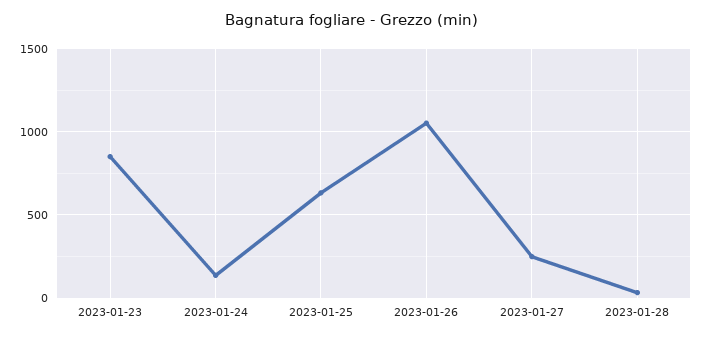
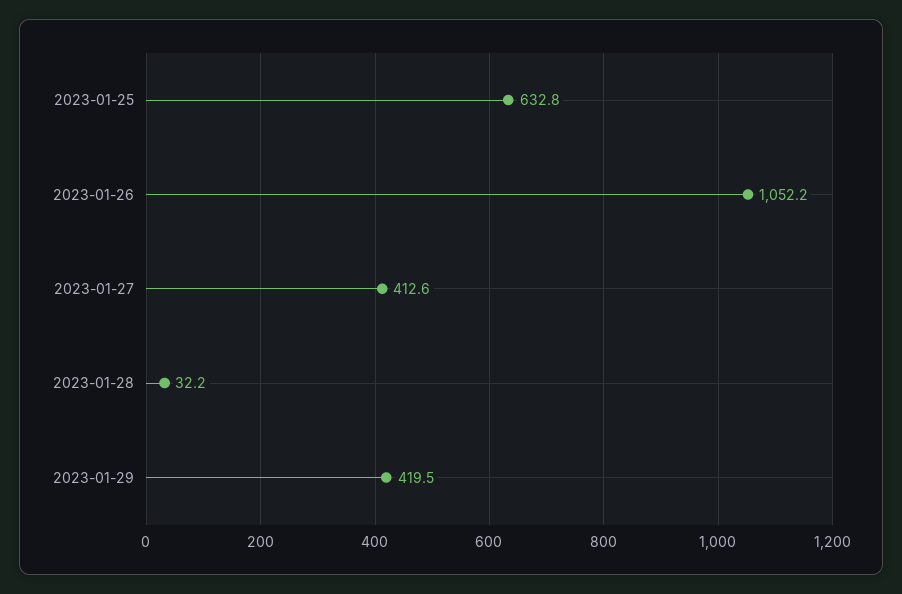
2023-01-23: 850 -> none
2023-01-24: 150 -> none
2023-01-27: 250 -> 412.6
2023-01-29: none -> 419.5

